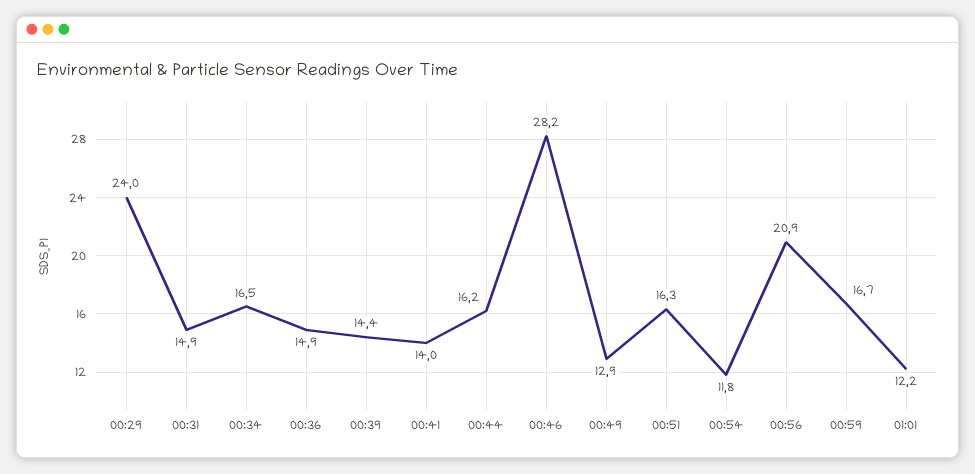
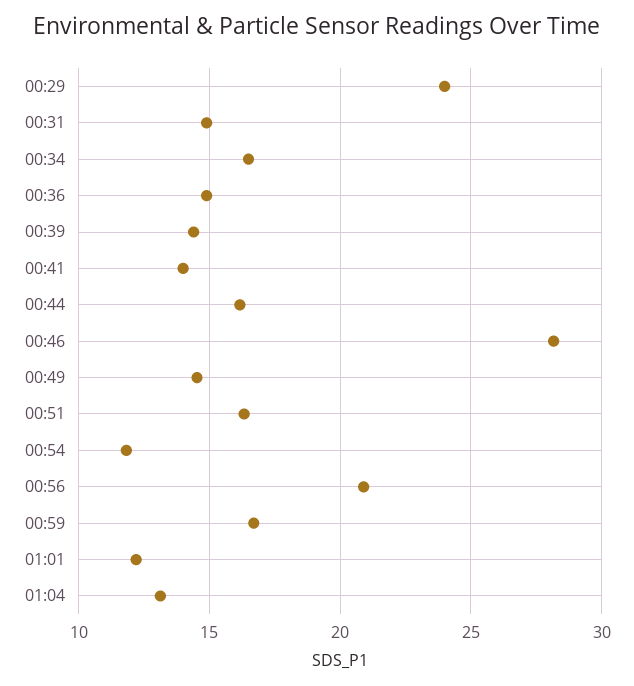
00:49: 12.9 -> 14.5
01:04: none -> 13

